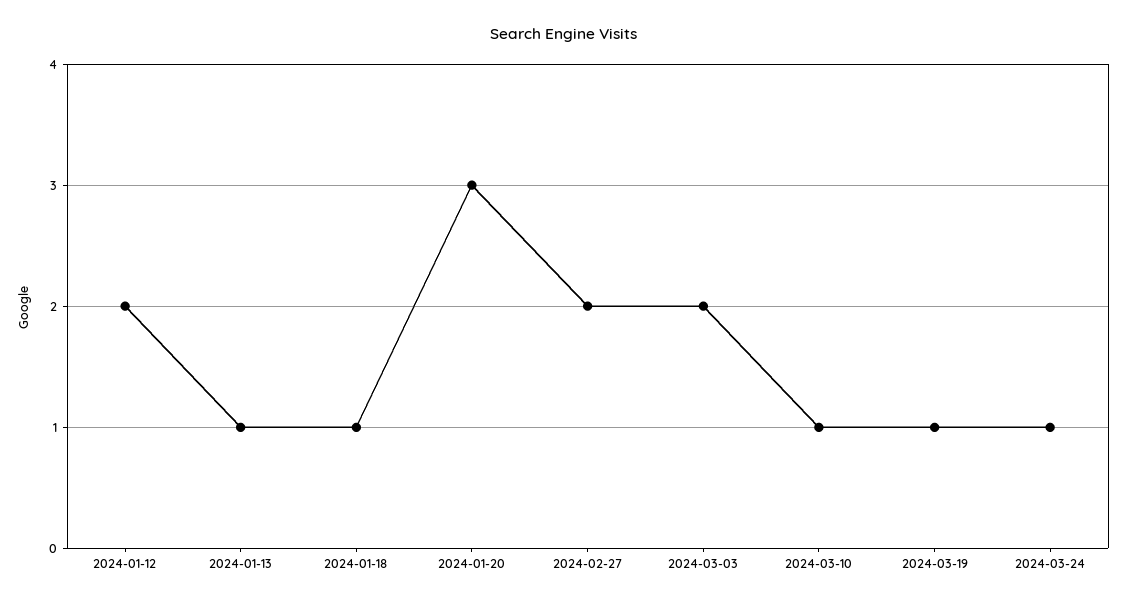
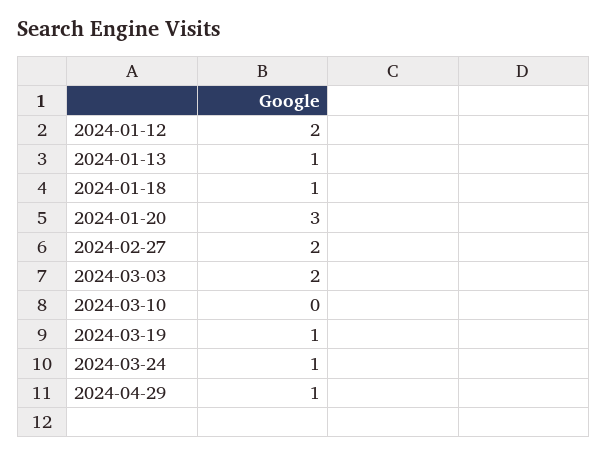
2024-03-10: 1 -> 0
2024-04-29: none -> 1

